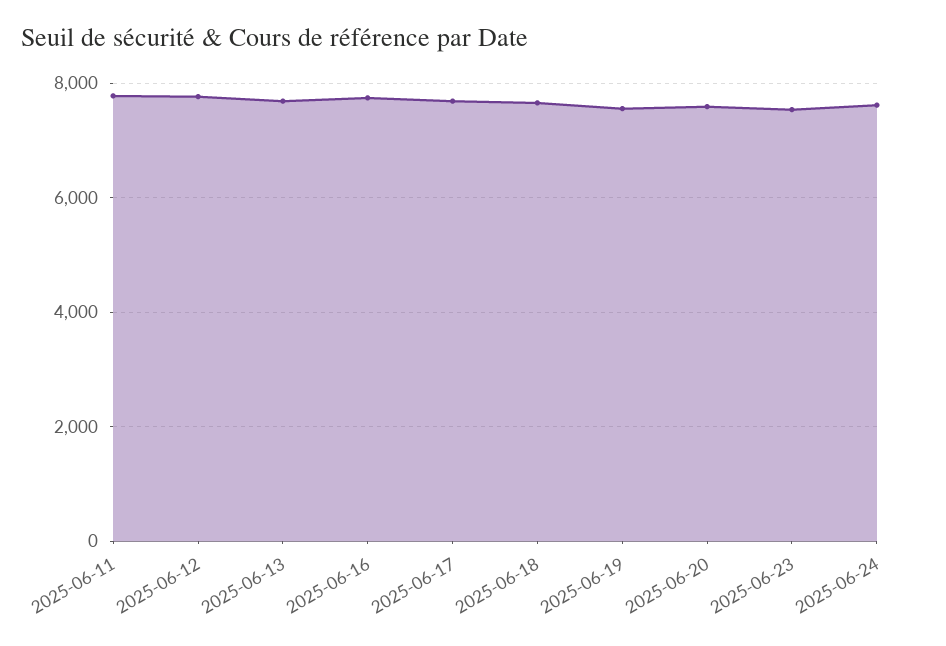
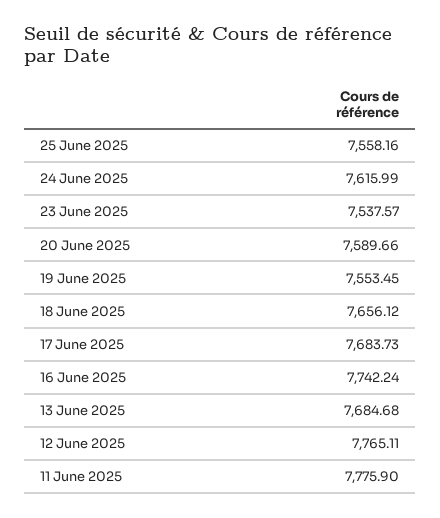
25 June 2025: none -> 7558.16

